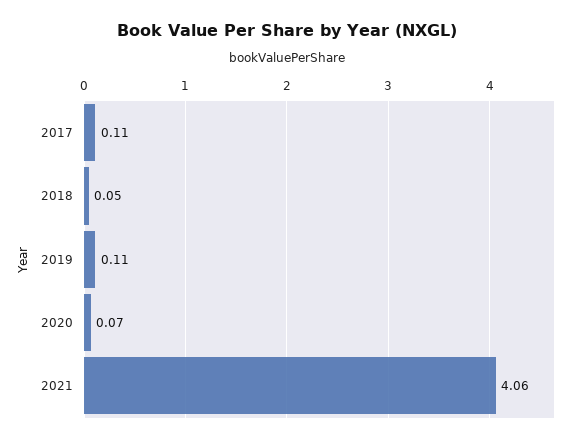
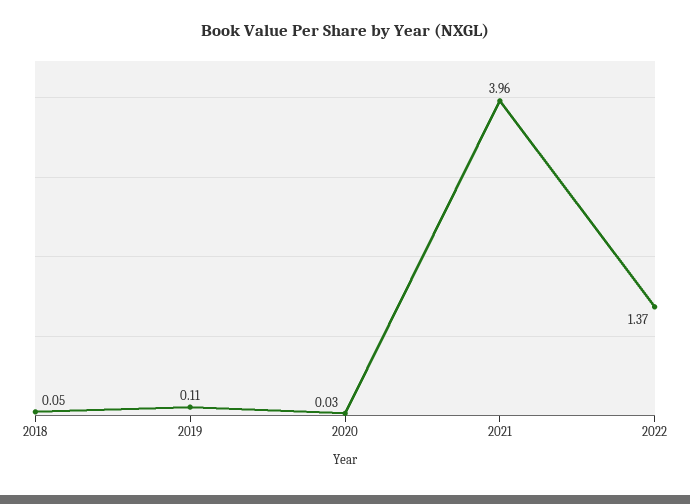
2017: 0.11 -> none
2020: 0.07 -> 0.03
2021: 4.06 -> 3.96
2022: none -> 1.37

